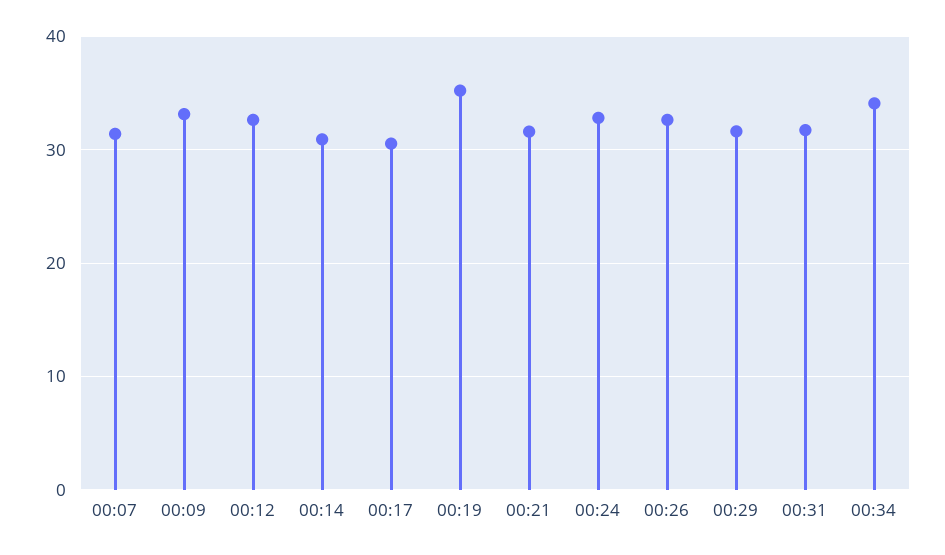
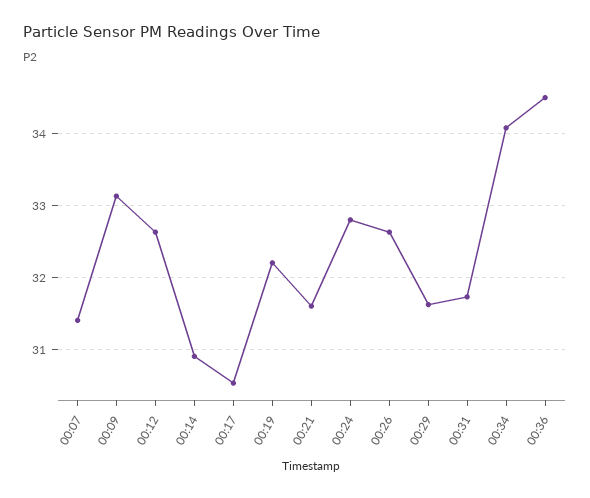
00:19: 35 -> 32.2
00:36: none -> 34.5

